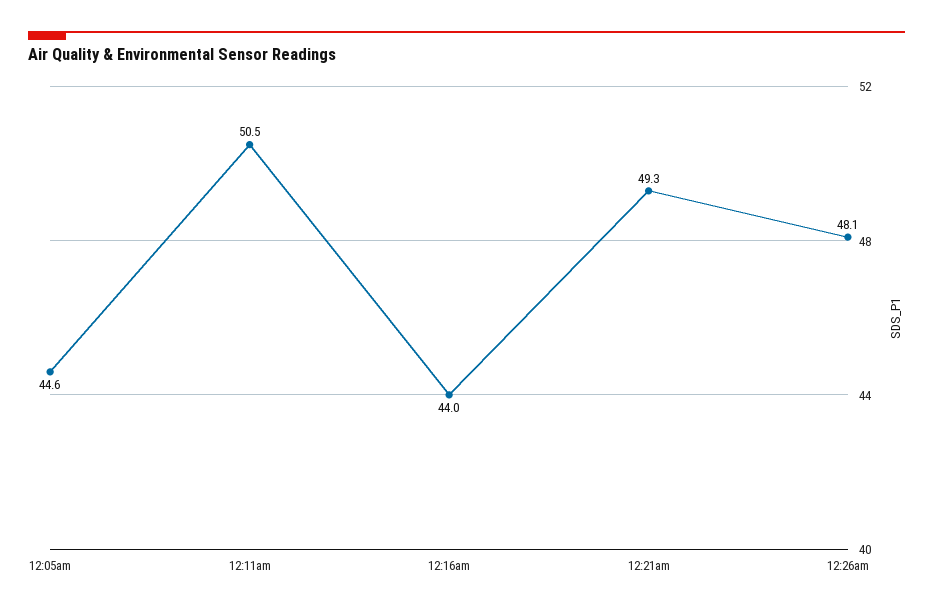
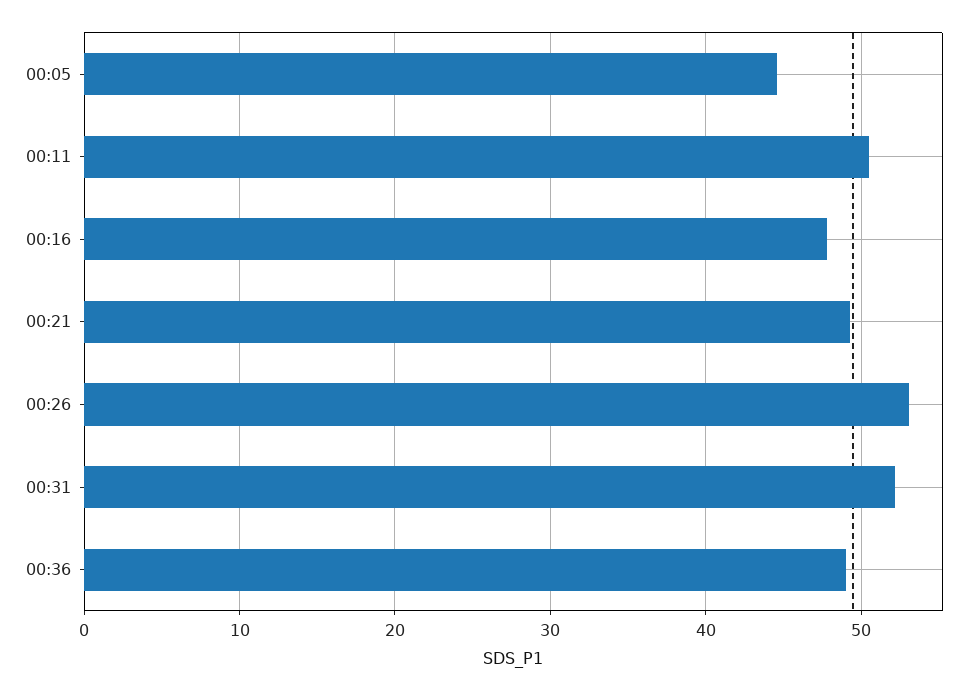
12:16am: 44 -> 48
12:26am: 48.1 -> 53
00:31: none -> 52
00:36: none -> 49

